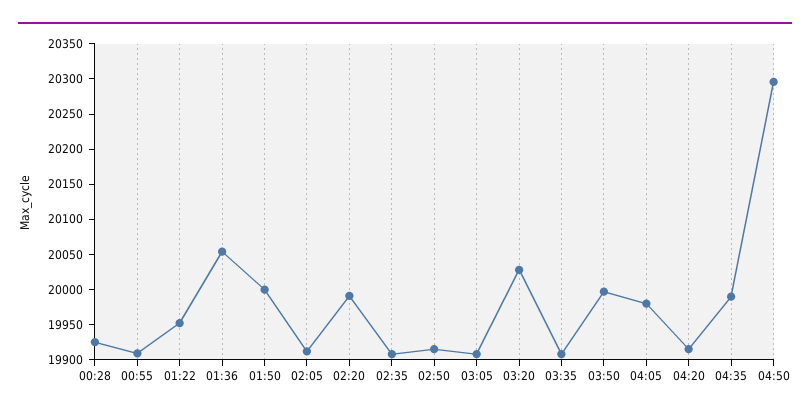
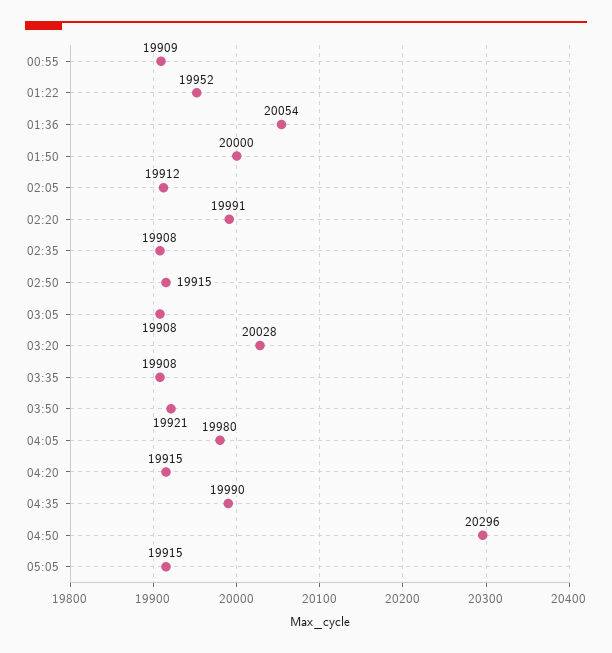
00:28: 19925 -> none
03:50: 20000 -> 19921
05:05: none -> 19915

